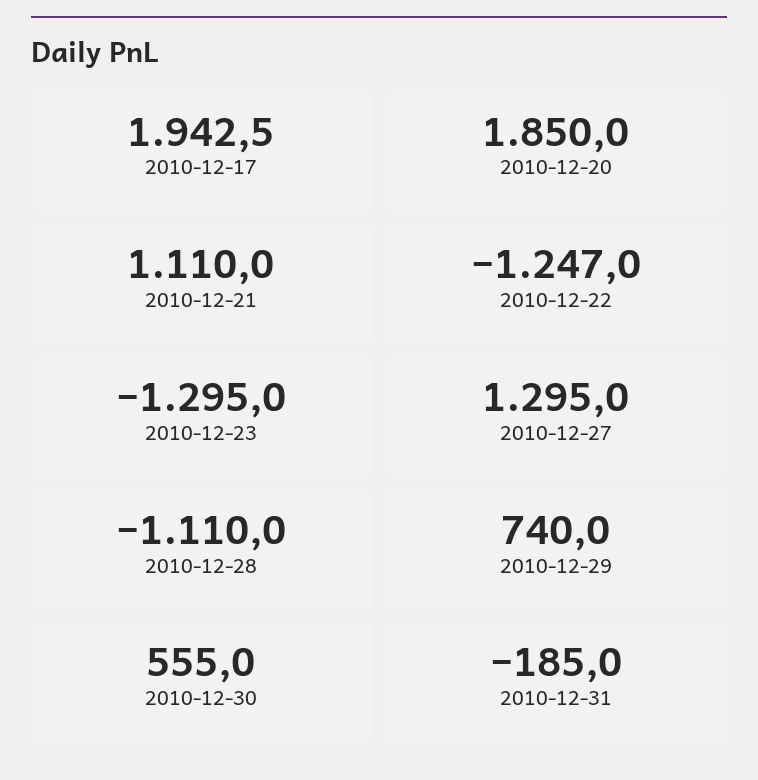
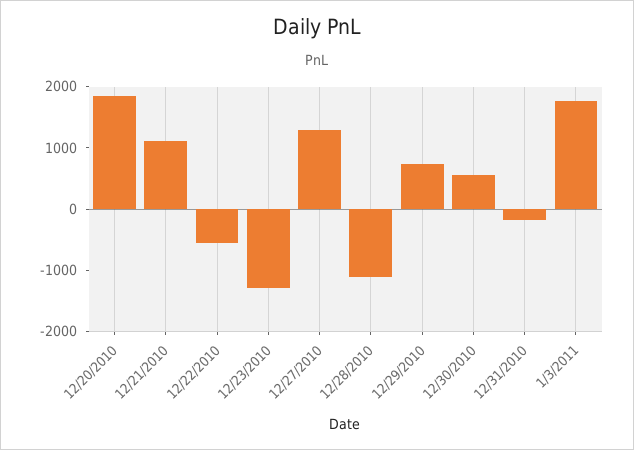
2010-12-17: 1942.5 -> none
2010-12-22: -1247 -> -600
1/3/2011: none -> 1800

